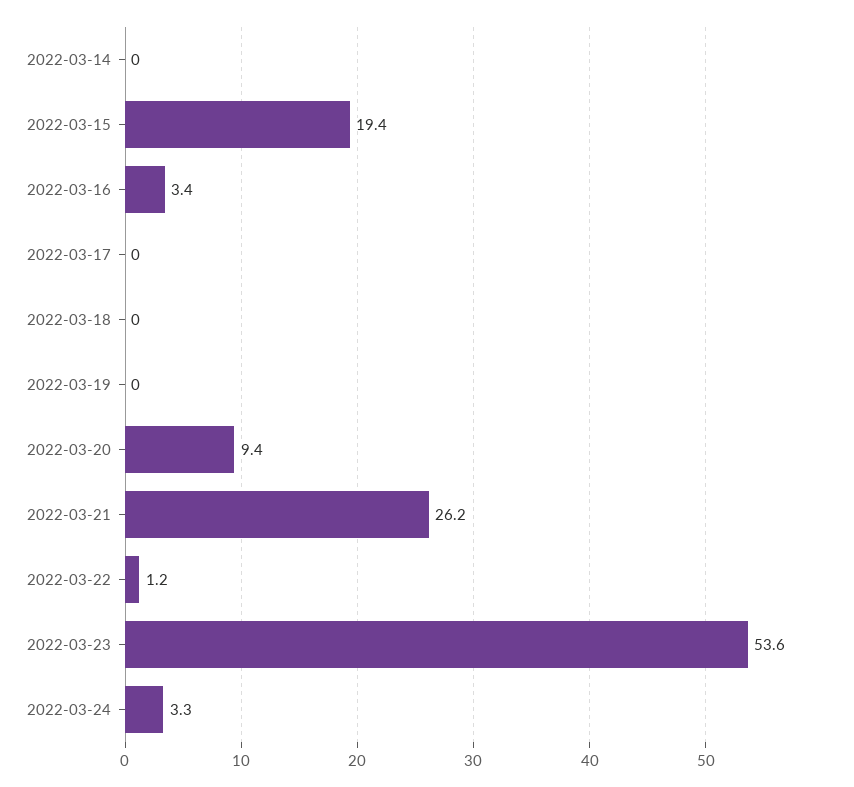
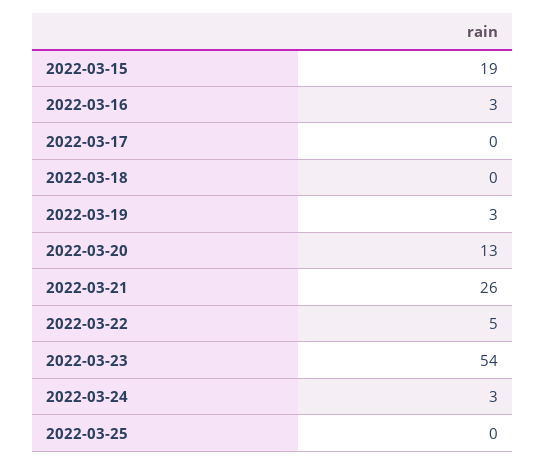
2022-03-14: 0 -> none
2022-03-19: 0 -> 3
2022-03-20: 9.4 -> 13
2022-03-22: 1.2 -> 5
2022-03-25: none -> 0

